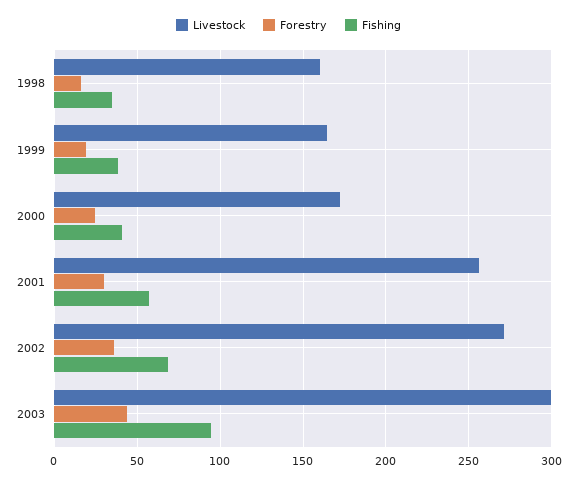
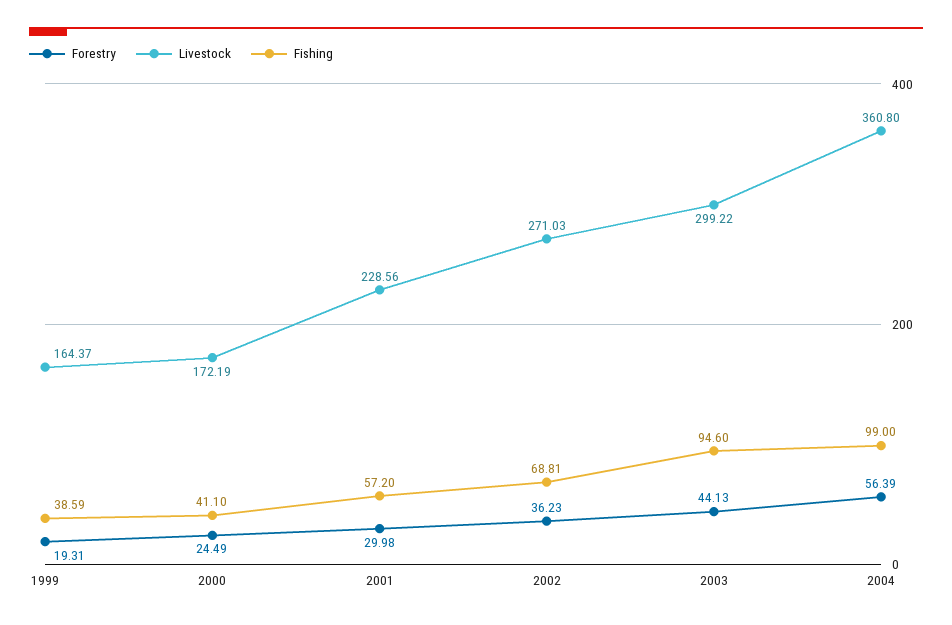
Livestock, 1998: 160 -> none
Forestry, 1998: 15 -> none
Fishing, 1998: 35 -> none
Livestock, 2001: 255 -> 228.56
Forestry, 2004: none -> 56.39
Livestock, 2004: none -> 360.8
Fishing, 2004: none -> 99

